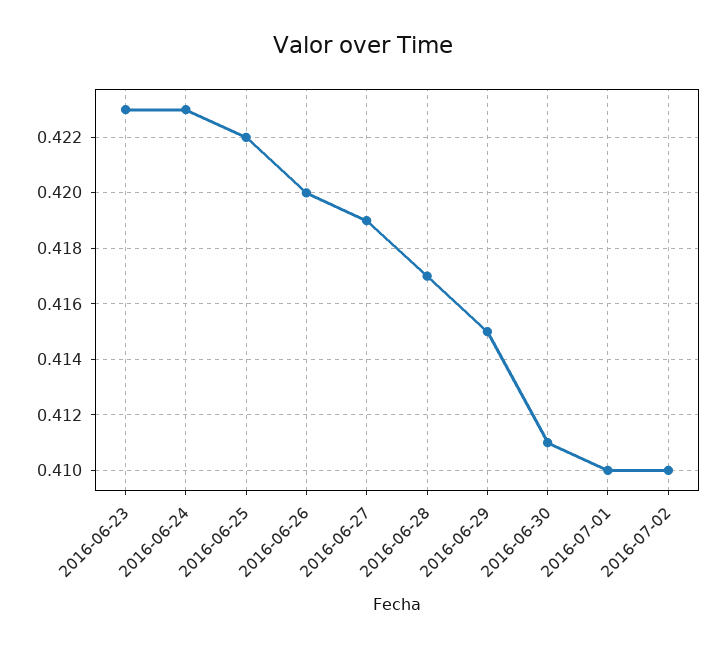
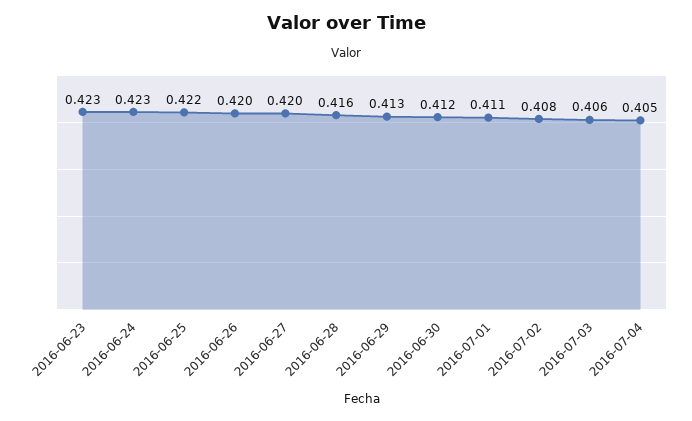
2016-06-27: 0.419 -> 0.42
2016-06-28: 0.417 -> 0.416
2016-06-29: 0.415 -> 0.413
2016-06-30: 0.411 -> 0.412
2016-07-01: 0.41 -> 0.411
2016-07-02: 0.41 -> 0.408
2016-07-03: none -> 0.406
2016-07-04: none -> 0.405

